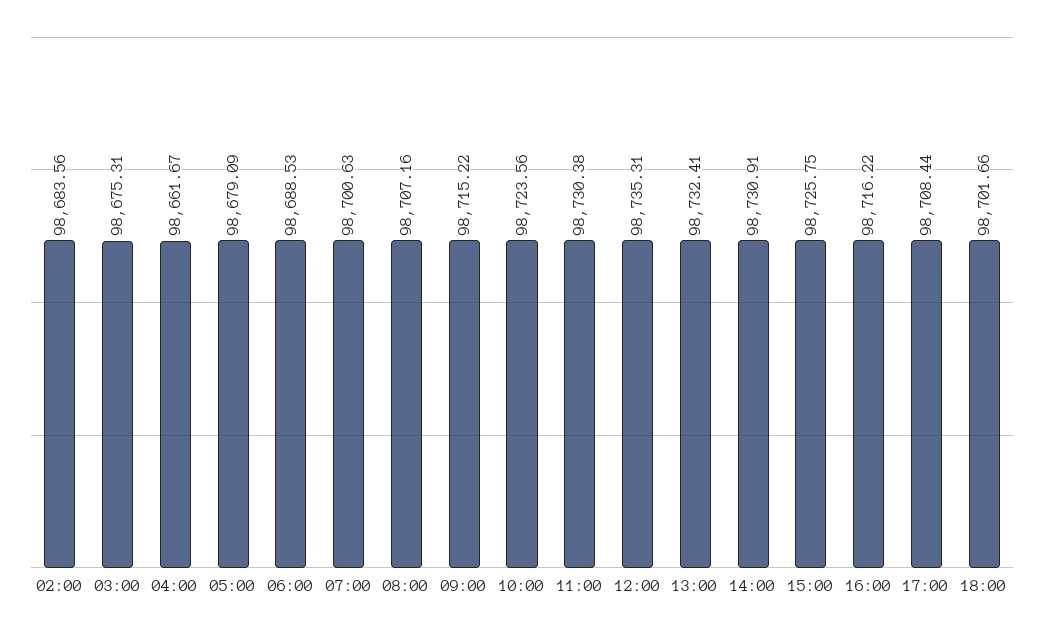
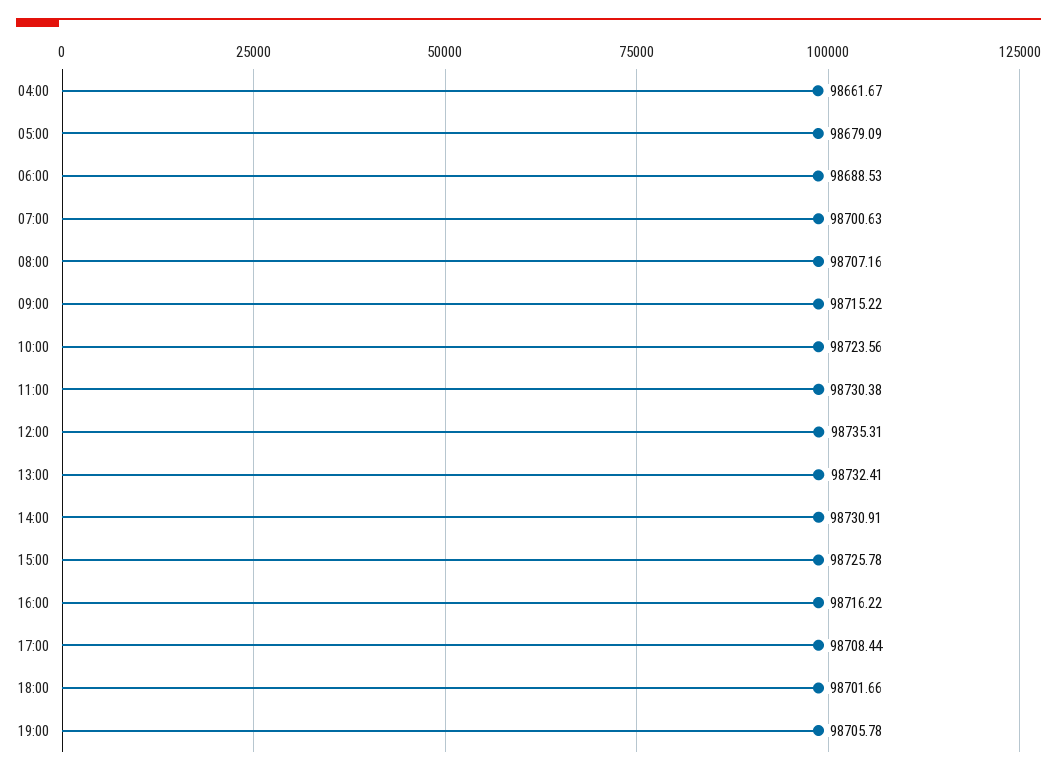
02:00: 98683.56 -> none
03:00: 98675.31 -> none
15:00: 98725.75 -> 98725.78
19:00: none -> 98705.78

